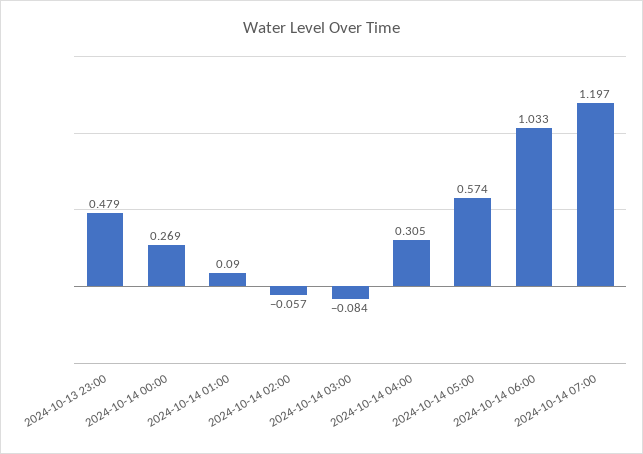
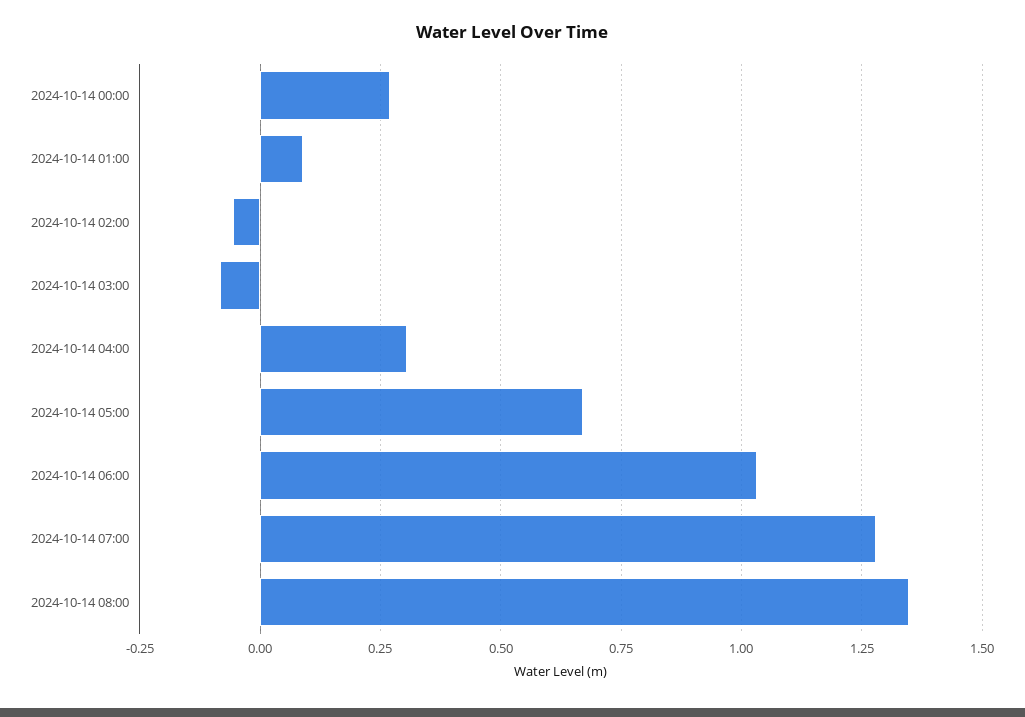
2024-10-13 23:00: 0.479 -> none
2024-10-14 05:00: 0.574 -> 0.675
2024-10-14 07:00: 1.197 -> 1.275
2024-10-14 08:00: none -> 1.35

